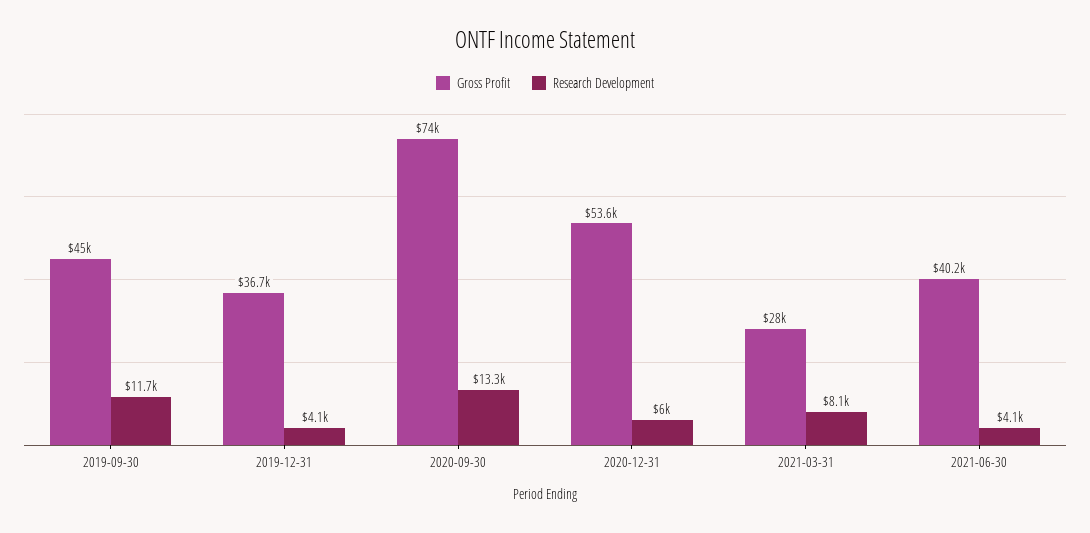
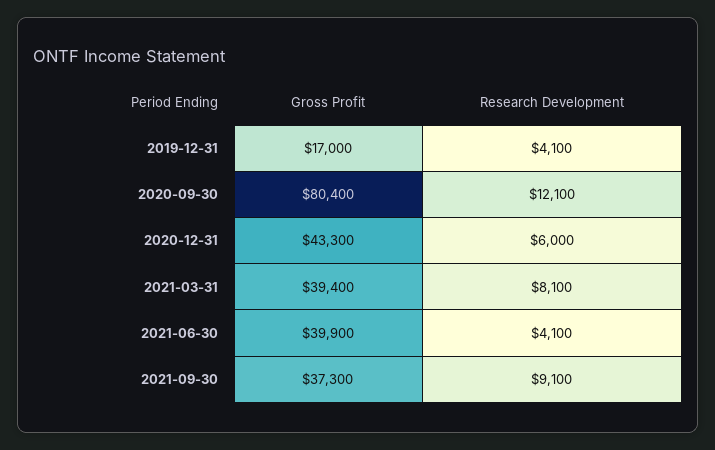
Gross Profit, 2019-09-30: 45000 -> none
Research Development, 2019-09-30: 11700 -> none
Gross Profit, 2019-12-31: 36700 -> 17000
Gross Profit, 2020-09-30: 74000 -> 80400
Research Development, 2020-09-30: 13300 -> 12100
Gross Profit, 2020-12-31: 53600 -> 43300
Gross Profit, 2021-03-31: 28000 -> 39400
Gross Profit, 2021-06-30: 40200 -> 39900
Gross Profit, 2021-09-30: none -> 37300
Research Development, 2021-09-30: none -> 9100

